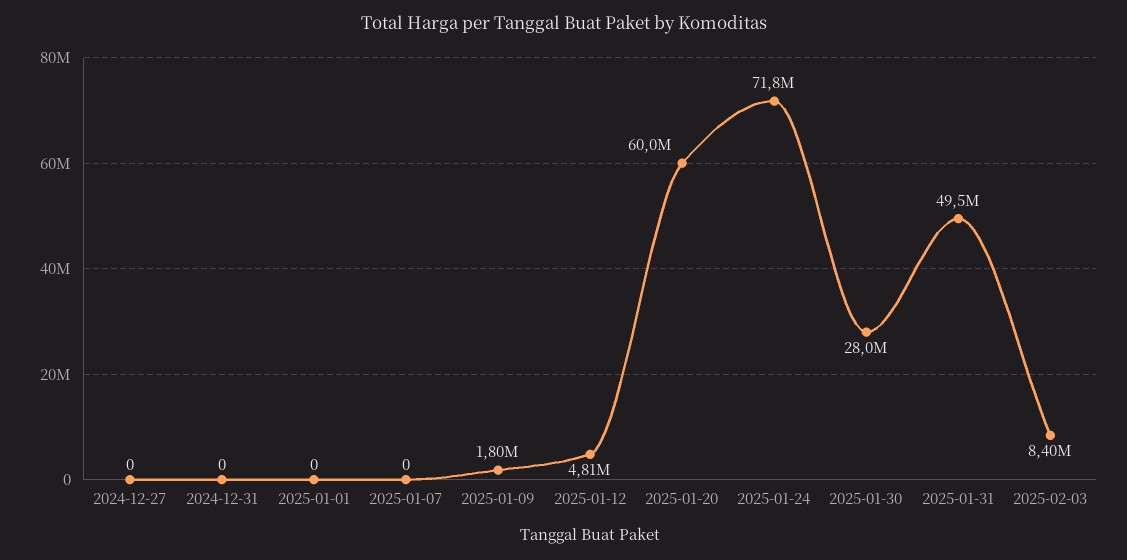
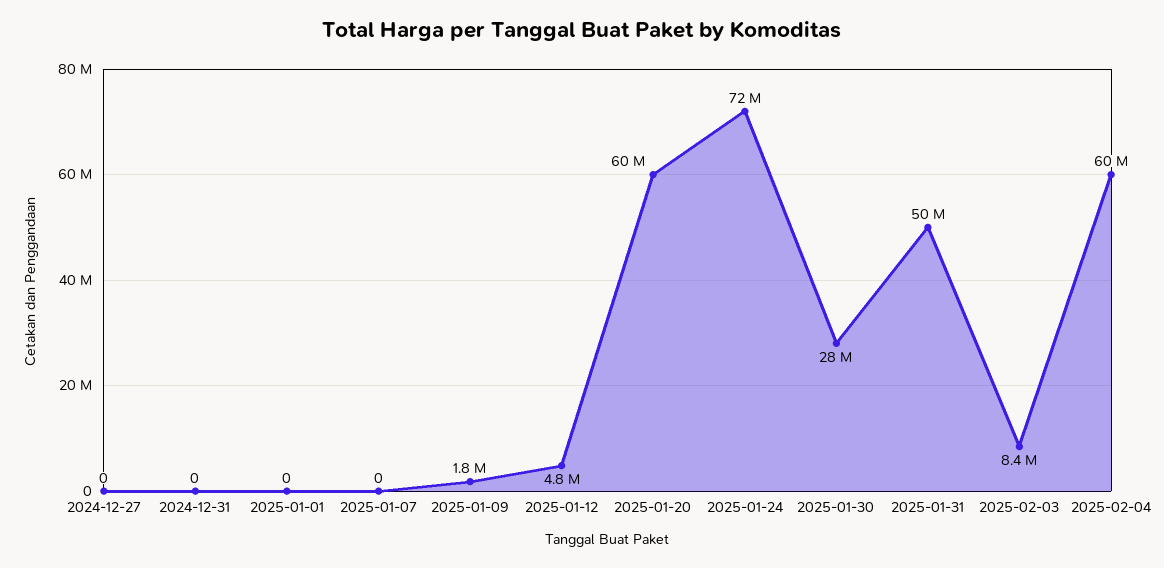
2025-02-04: none -> 60000000

